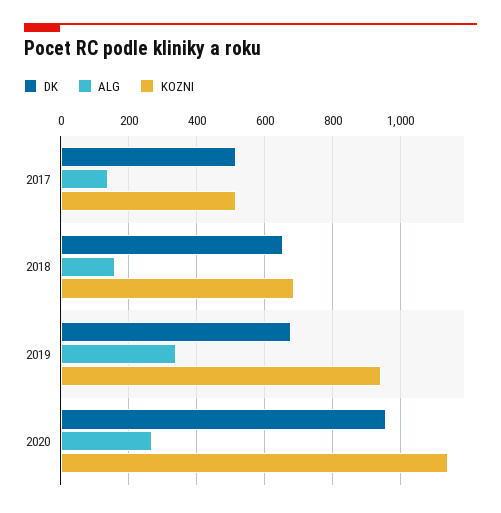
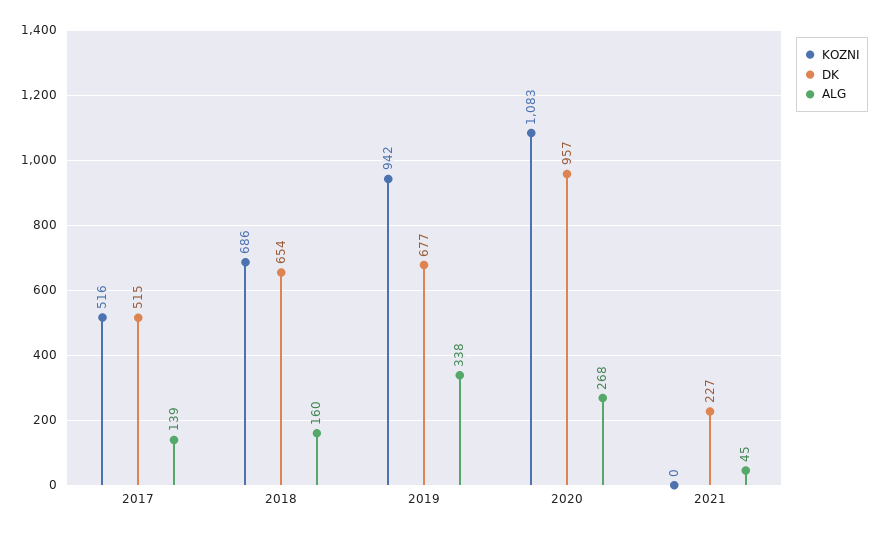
KOZNI, 2020: 1140 -> 1083
KOZNI, 2021: none -> 0
DK, 2021: none -> 227
ALG, 2021: none -> 45

